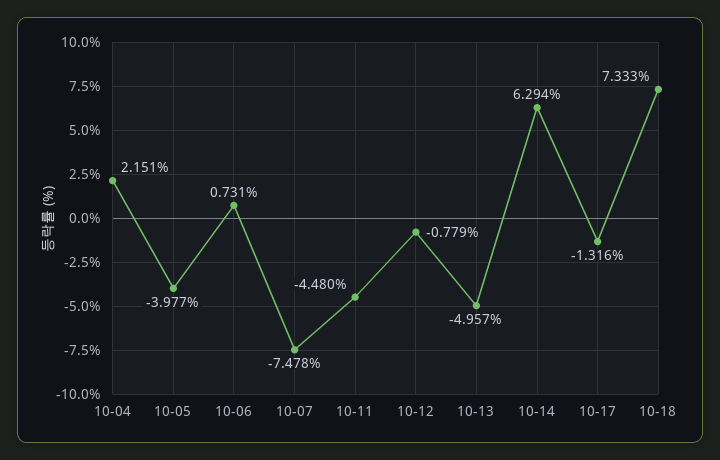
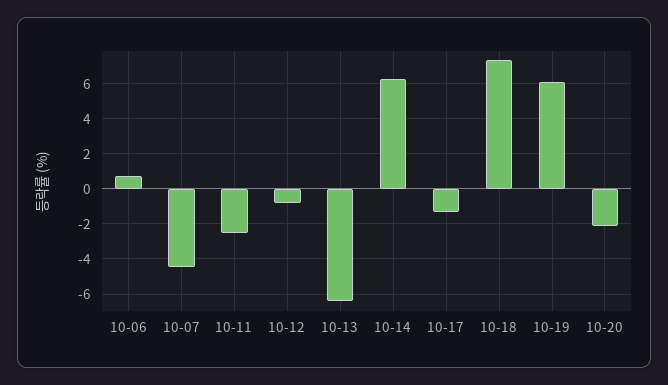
10-04: 2.151 -> none
10-05: -3.977 -> none
10-07: -7.478 -> -4.5
10-11: -4.48 -> -2.5
10-13: -4.957 -> -6.5
10-19: none -> 6
10-20: none -> -2

